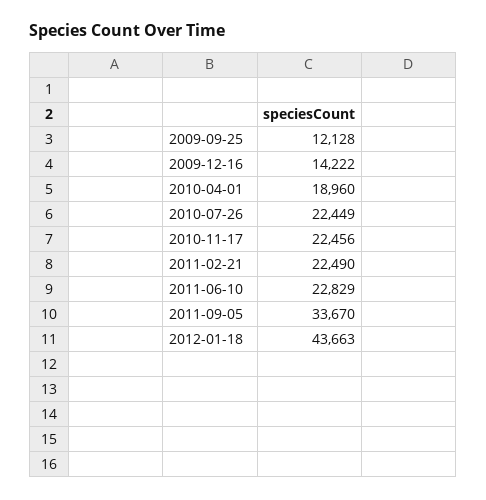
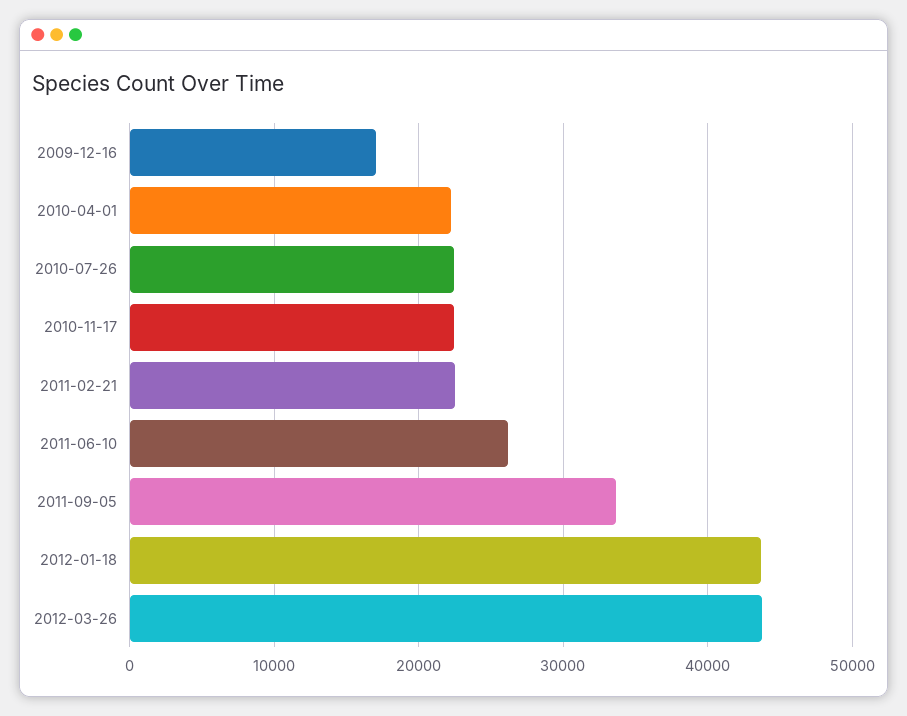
2009-09-25: 12128 -> none
2009-12-16: 14222 -> 17000
2010-04-01: 18960 -> 22000
2011-06-10: 22829 -> 26000
2012-03-26: none -> 44000

